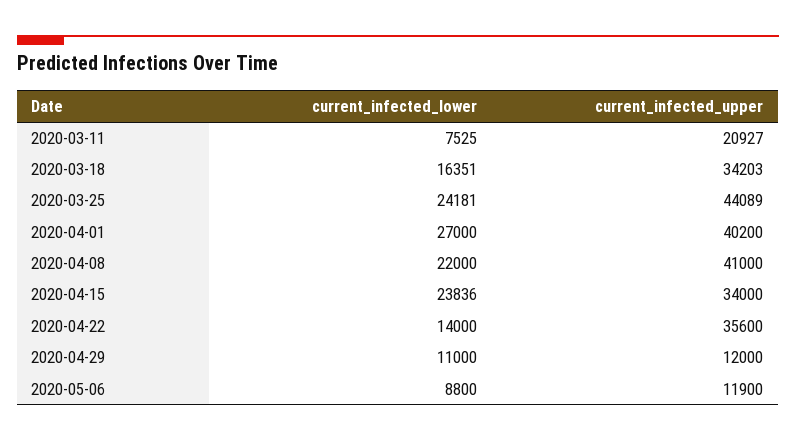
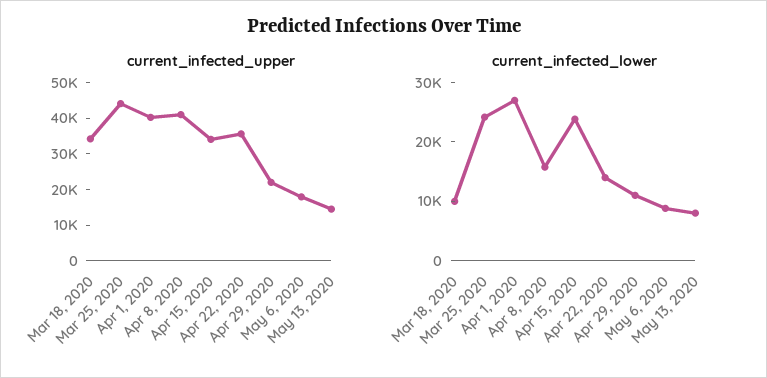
current_infected_lower, 2020-03-11: 7525 -> none
current_infected_upper, 2020-03-11: 20927 -> none
current_infected_lower, 2020-03-18: 16351 -> 10000
current_infected_lower, 2020-04-08: 22000 -> 16000
current_infected_upper, 2020-04-29: 12000 -> 22500
current_infected_upper, 2020-05-06: 11900 -> 17500
current_infected_upper, May 13, 2020: none -> 15000
current_infected_lower, May 13, 2020: none -> 8000

